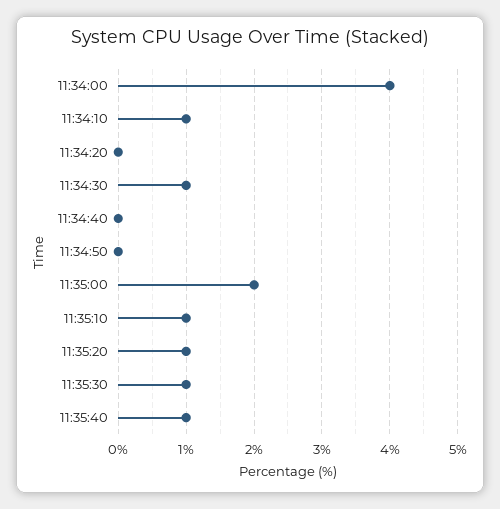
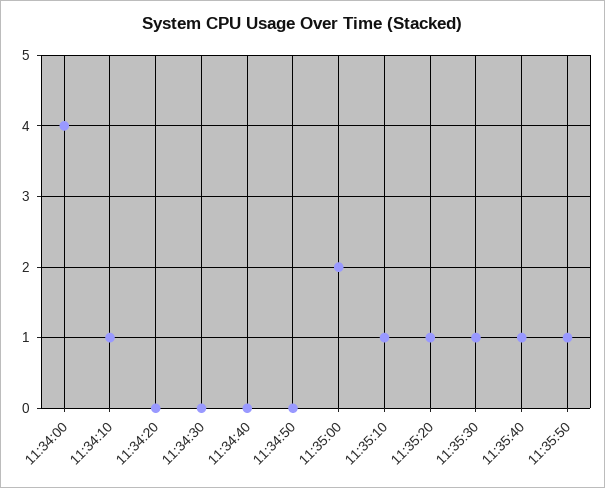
11:34:30: 1 -> 0
11:35:50: none -> 1

